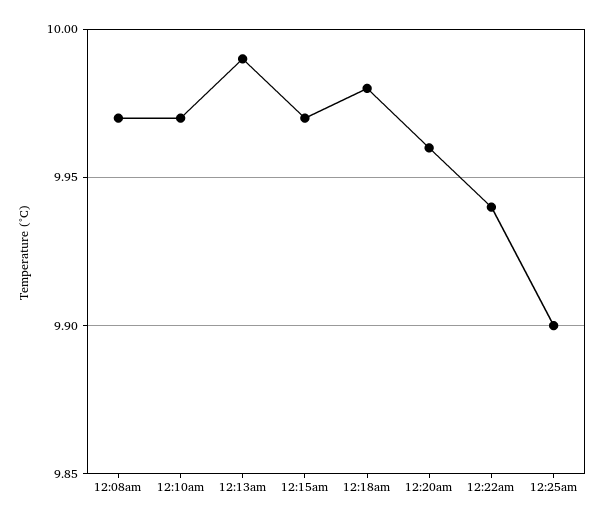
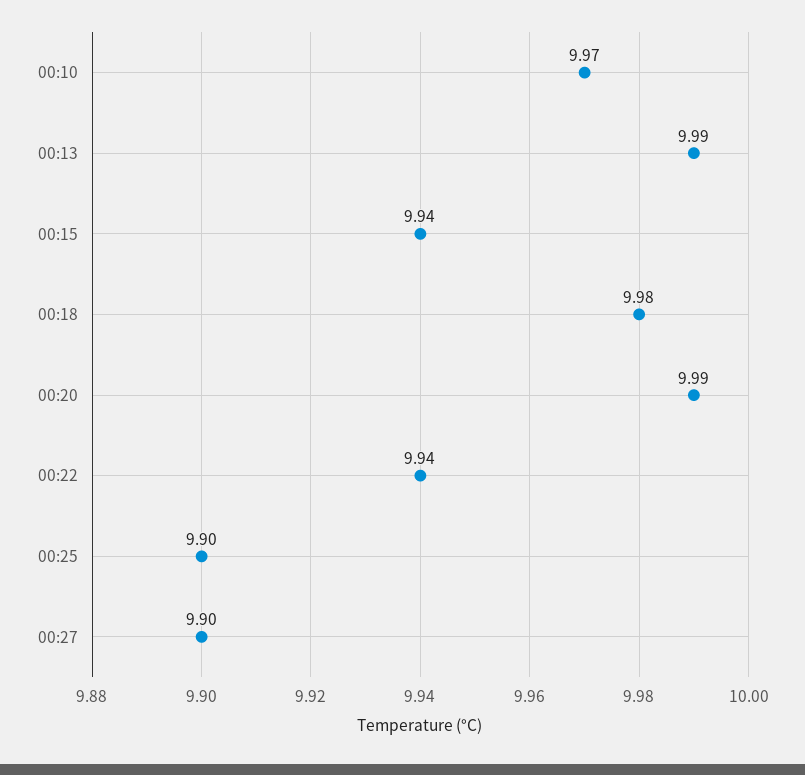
12:08am: 9.97 -> none
12:15am: 9.97 -> 9.94
12:20am: 9.96 -> 9.99
00:27: none -> 9.9

